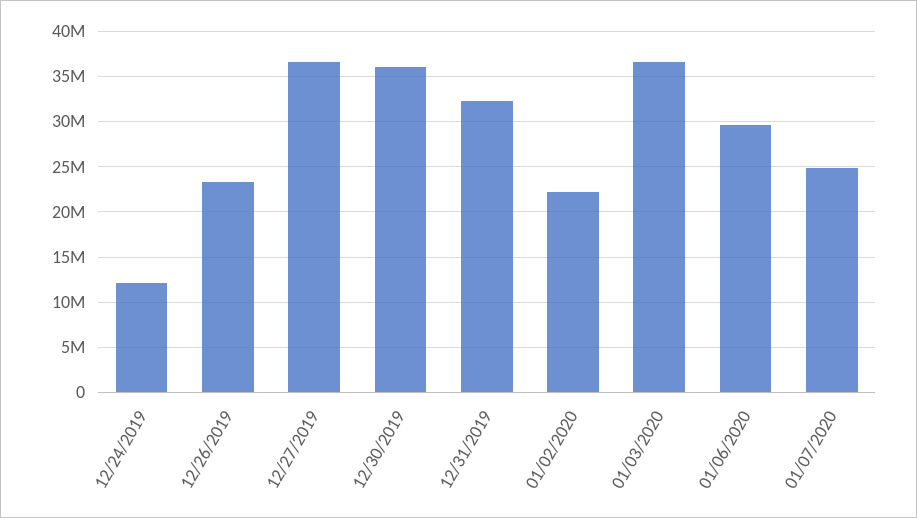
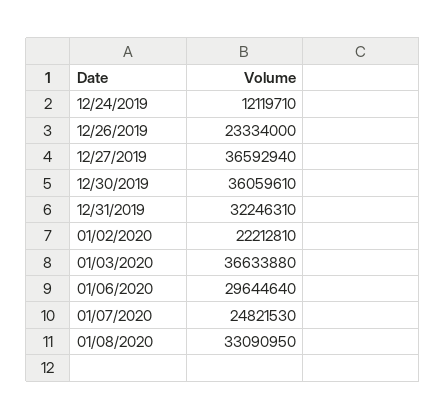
01/08/2020: none -> 33090950

